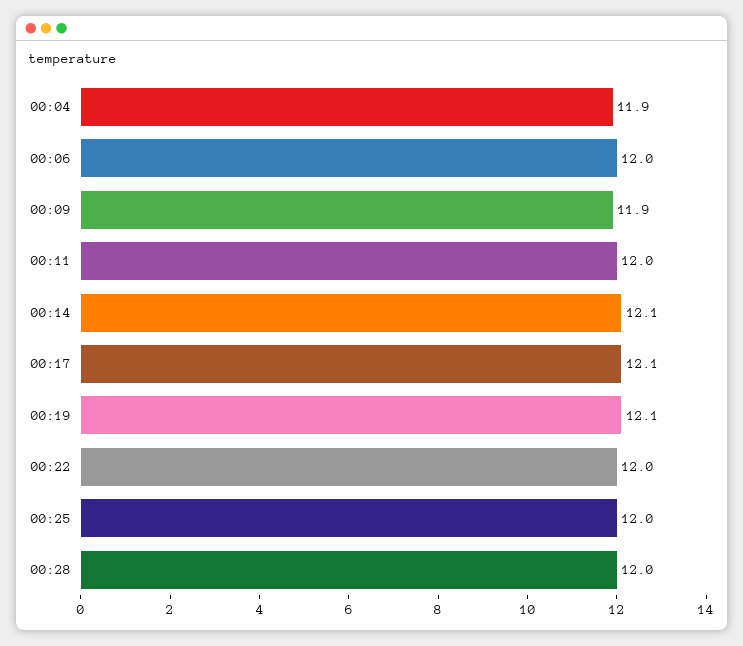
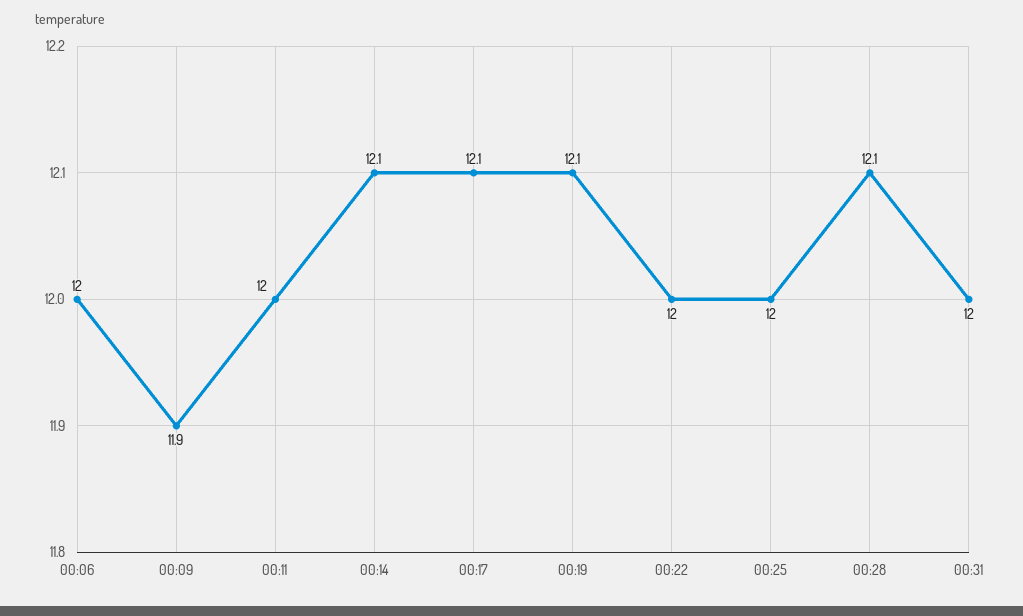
00:04: 11.9 -> none
00:28: 12 -> 12.1
00:31: none -> 12

